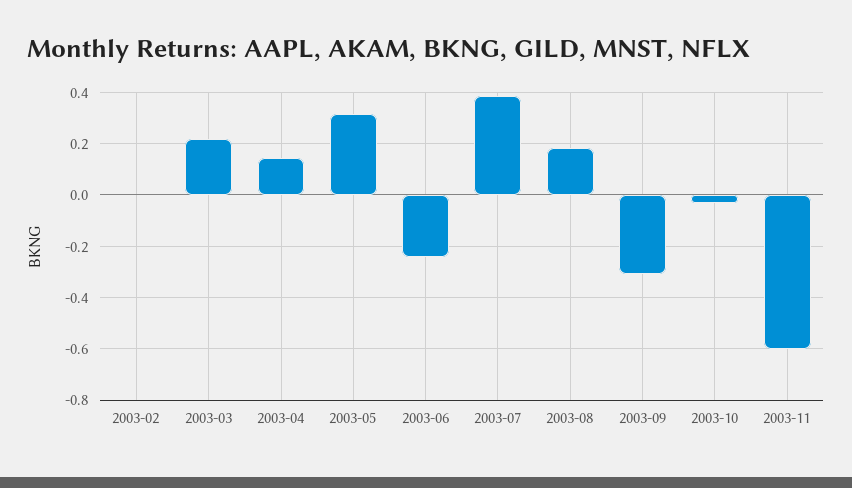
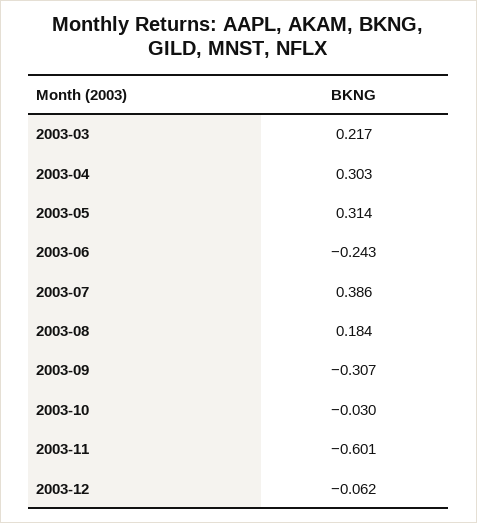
2003-02: 0 -> none
2003-04: 0.15 -> 0.303
2003-12: none -> -0.062

